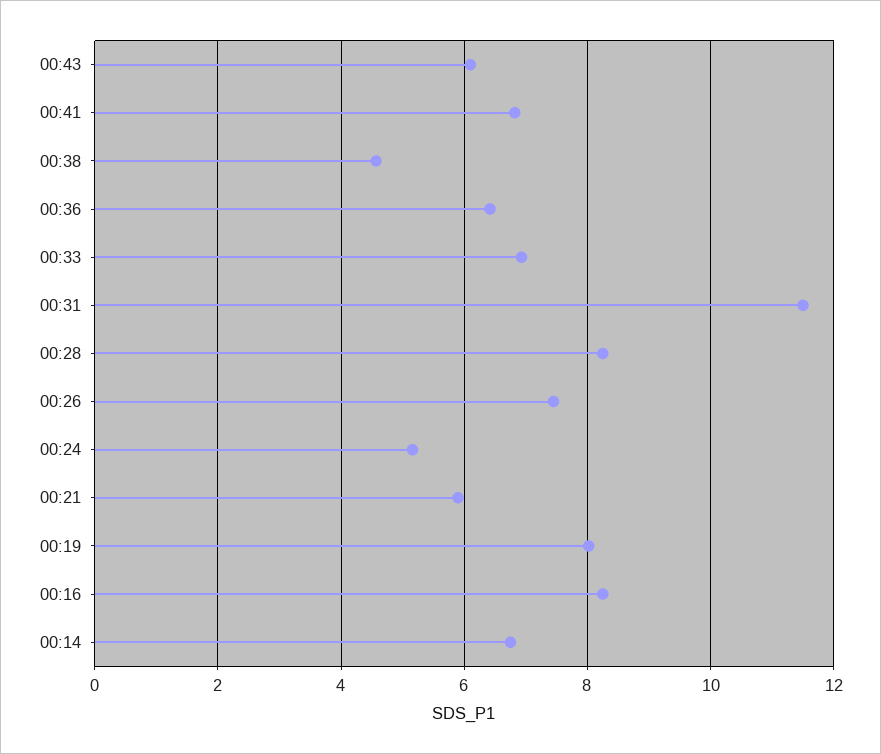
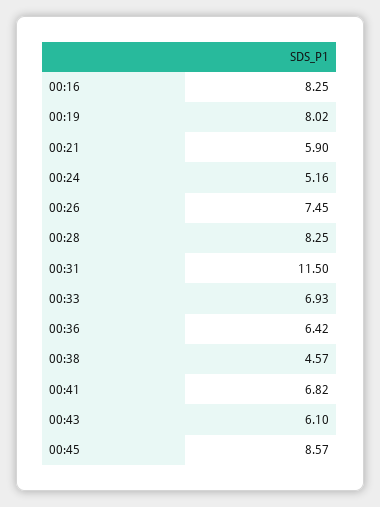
00:14: 6.8 -> none
00:45: none -> 8.57

